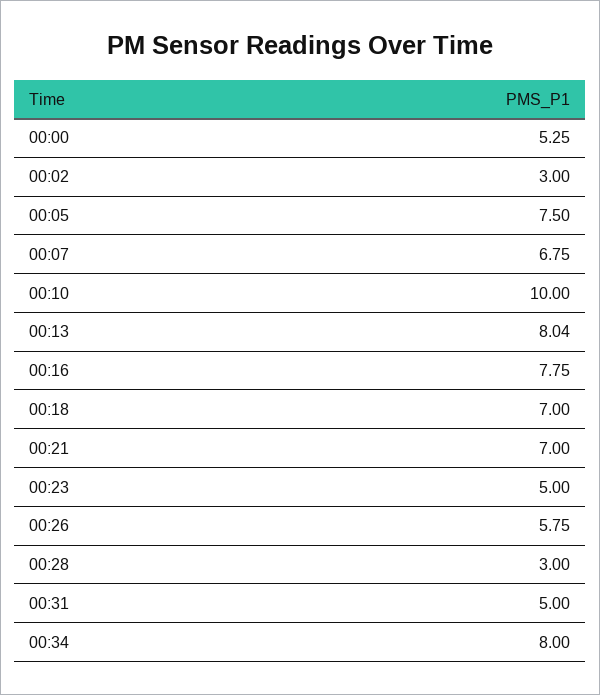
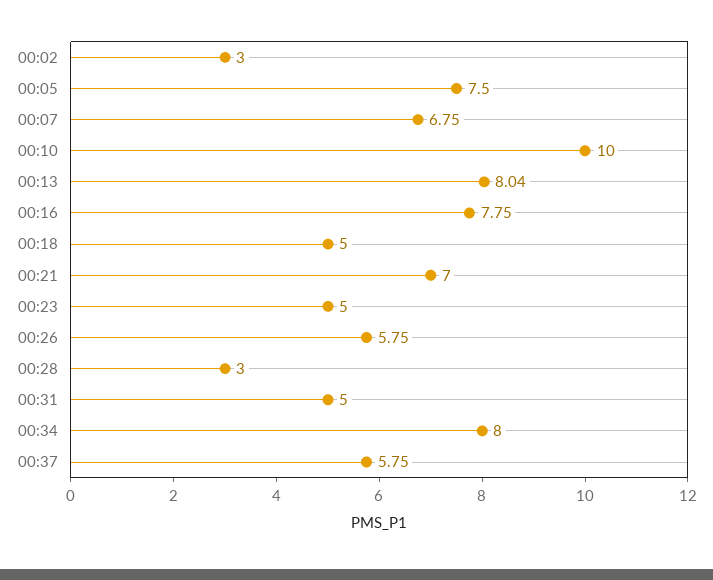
00:00: 5.25 -> none
00:18: 7 -> 5
00:37: none -> 5.75

